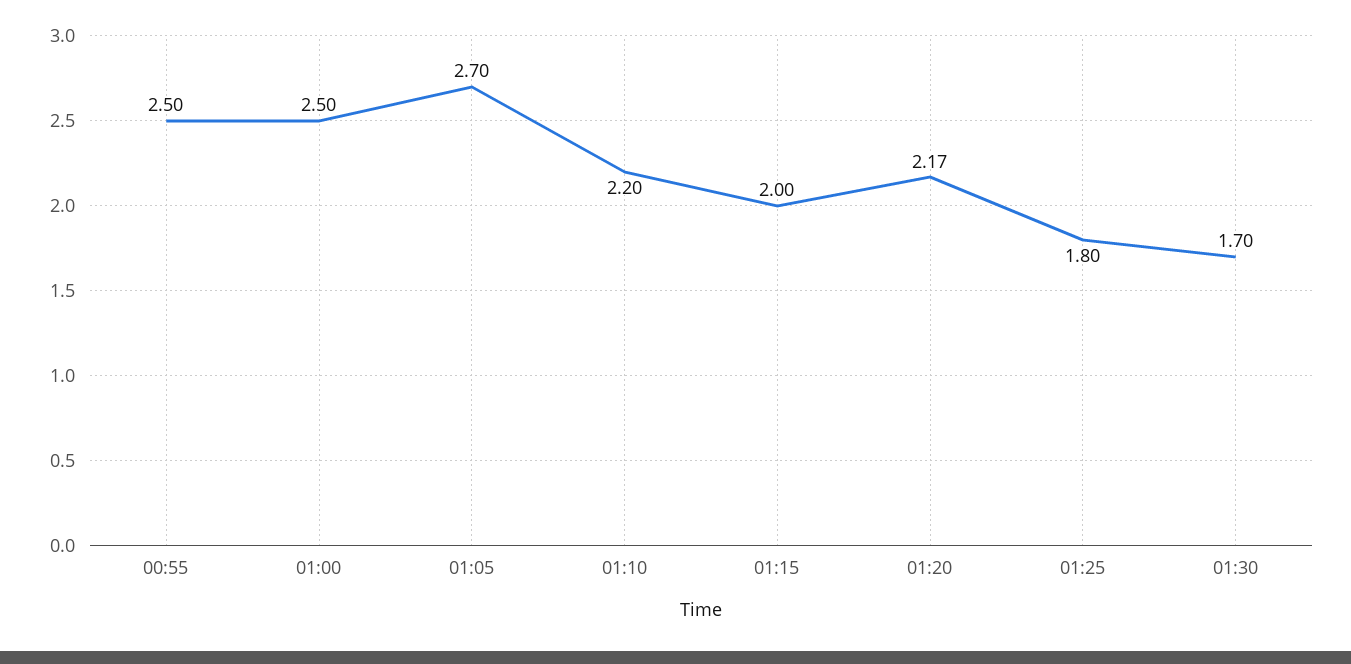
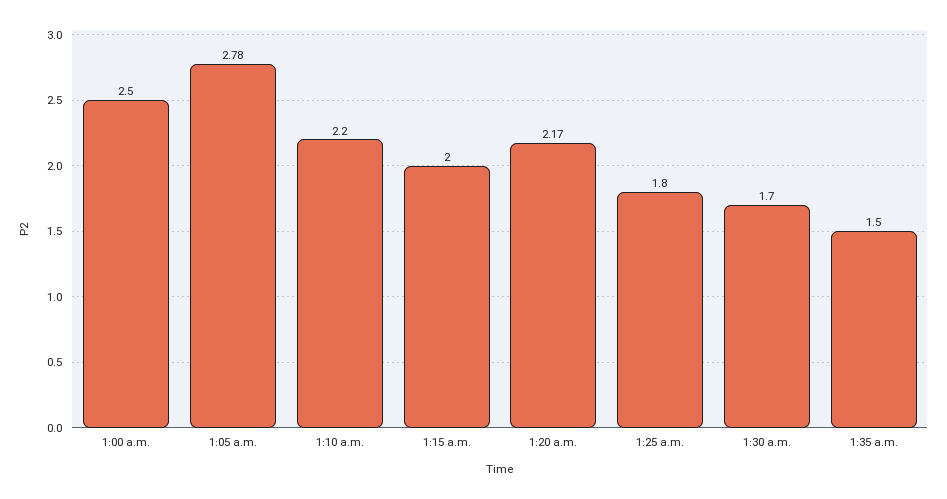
00:55: 2.5 -> none
01:05: 2.7 -> 2.78
1:35 a.m.: none -> 1.5

